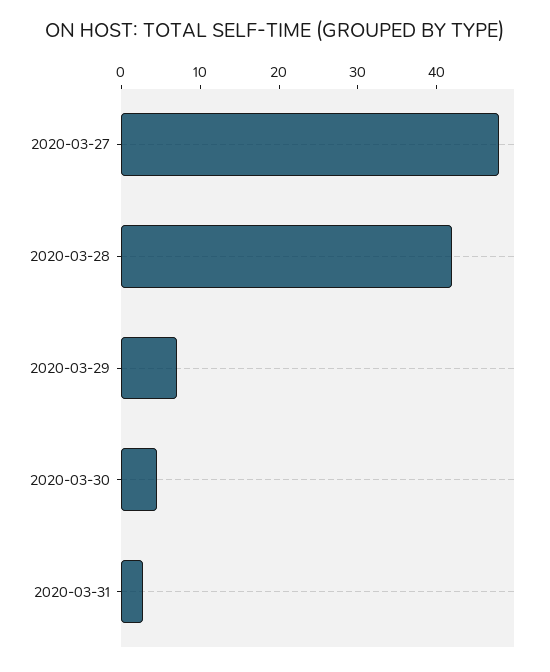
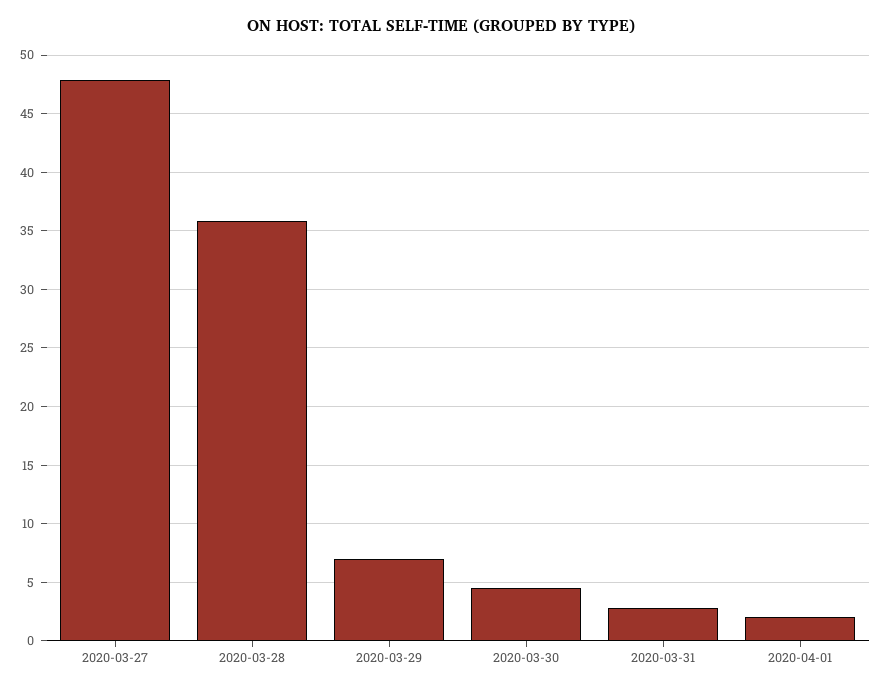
2020-03-28: 42 -> 36
2020-04-01: none -> 2

